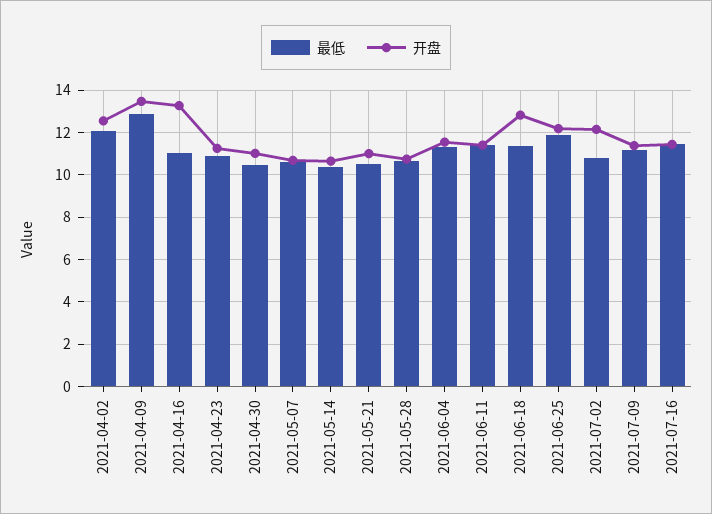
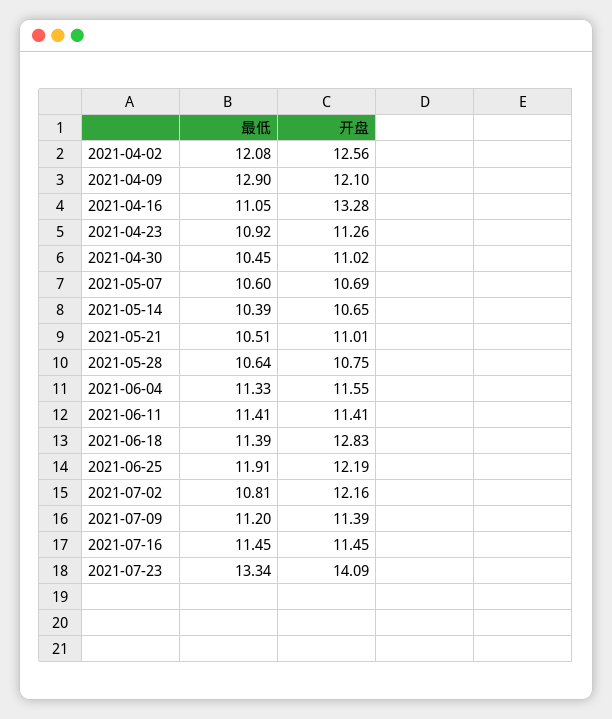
开盘, 2021-04-09: 13.5 -> 12.1
最低, 2021-07-23: none -> 13.34
开盘, 2021-07-23: none -> 14.09

